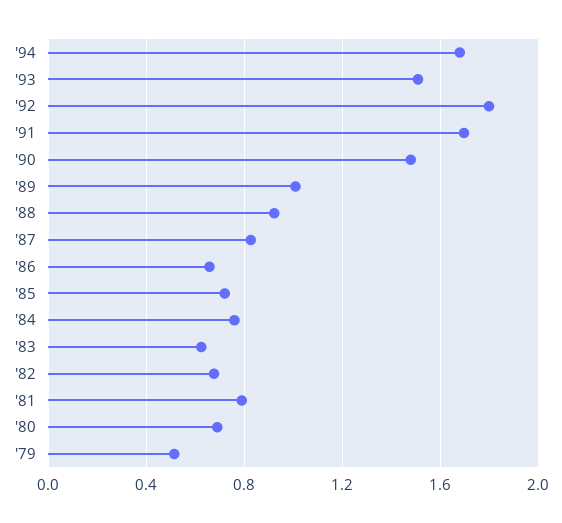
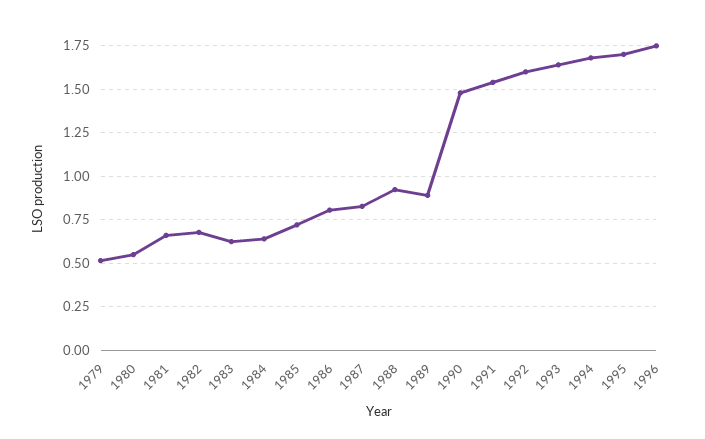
'93: 1.5 -> 1.65
'92: 1.8 -> 1.6
'91: 1.7 -> 1.55
'89: 1 -> 0.9
'86: 0.65 -> 0.8
'84: 0.75 -> 0.65
'81: 0.8 -> 0.65
'80: 0.7 -> 0.55
1995: none -> 1.7
1996: none -> 1.75

